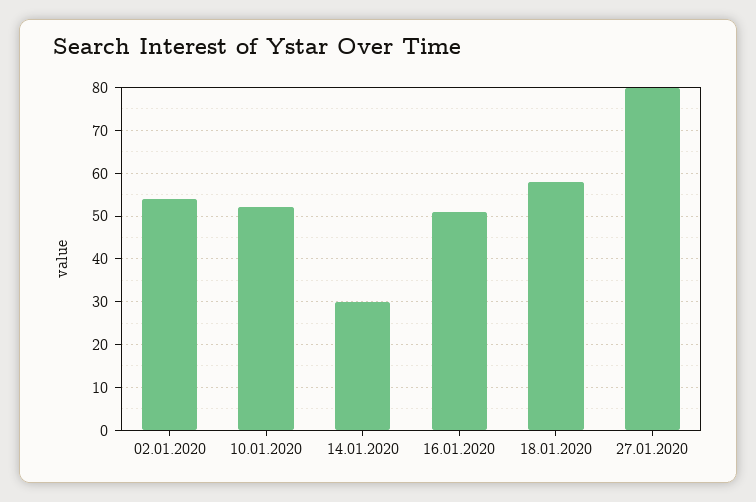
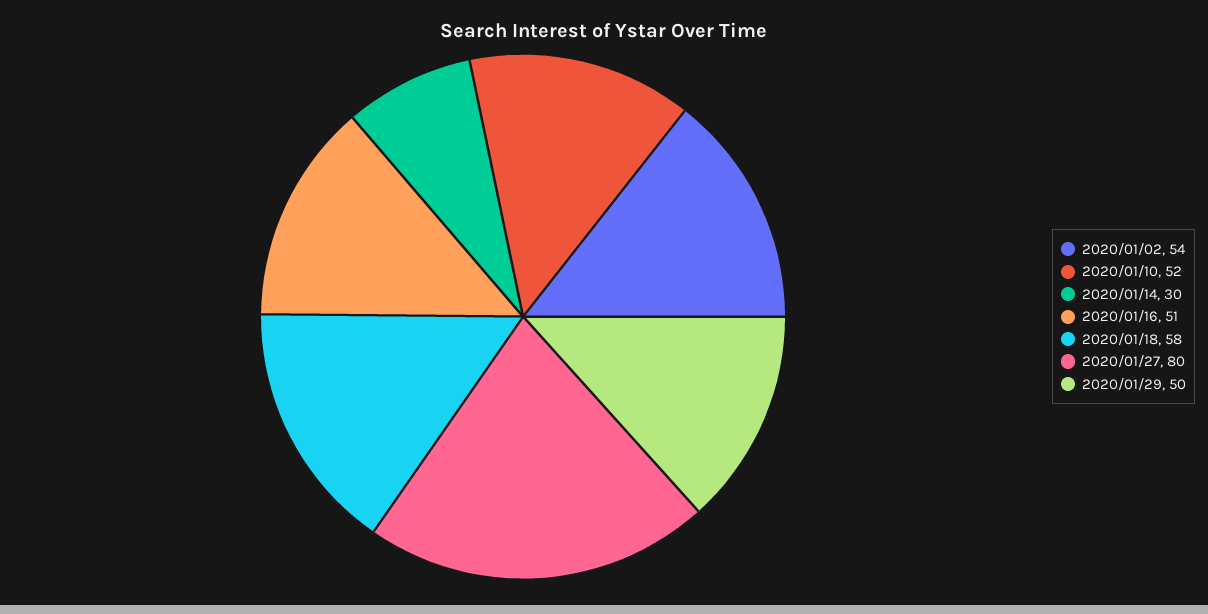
2020/01/29: none -> 50

